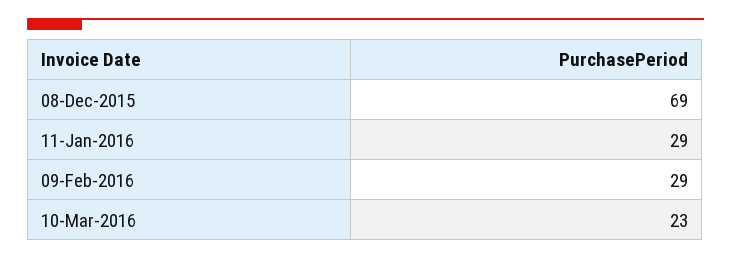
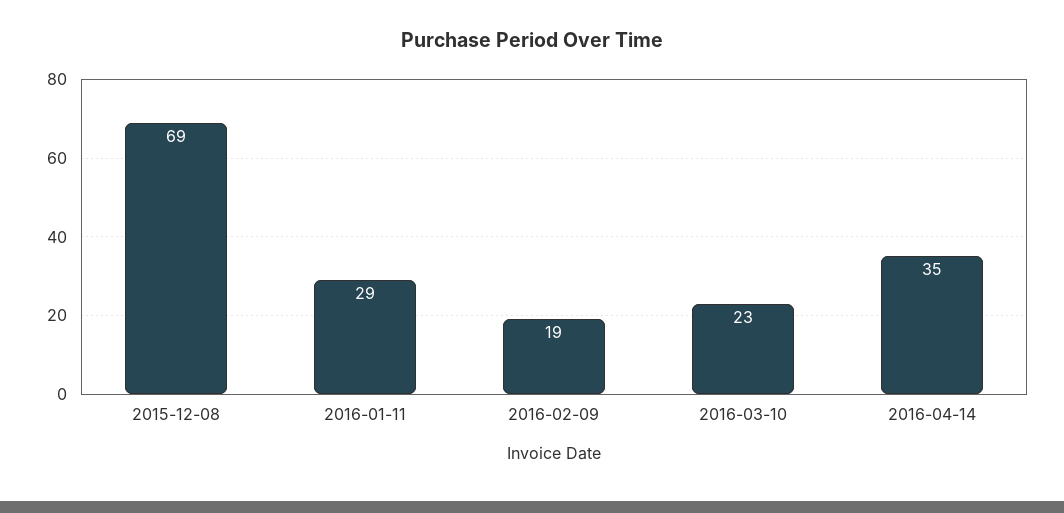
09-Feb-2016: 29 -> 19
2016-04-14: none -> 35

